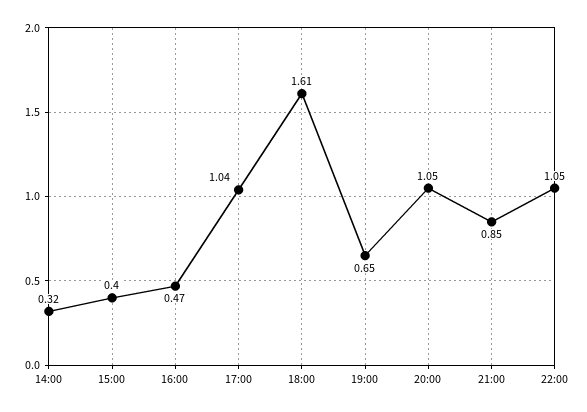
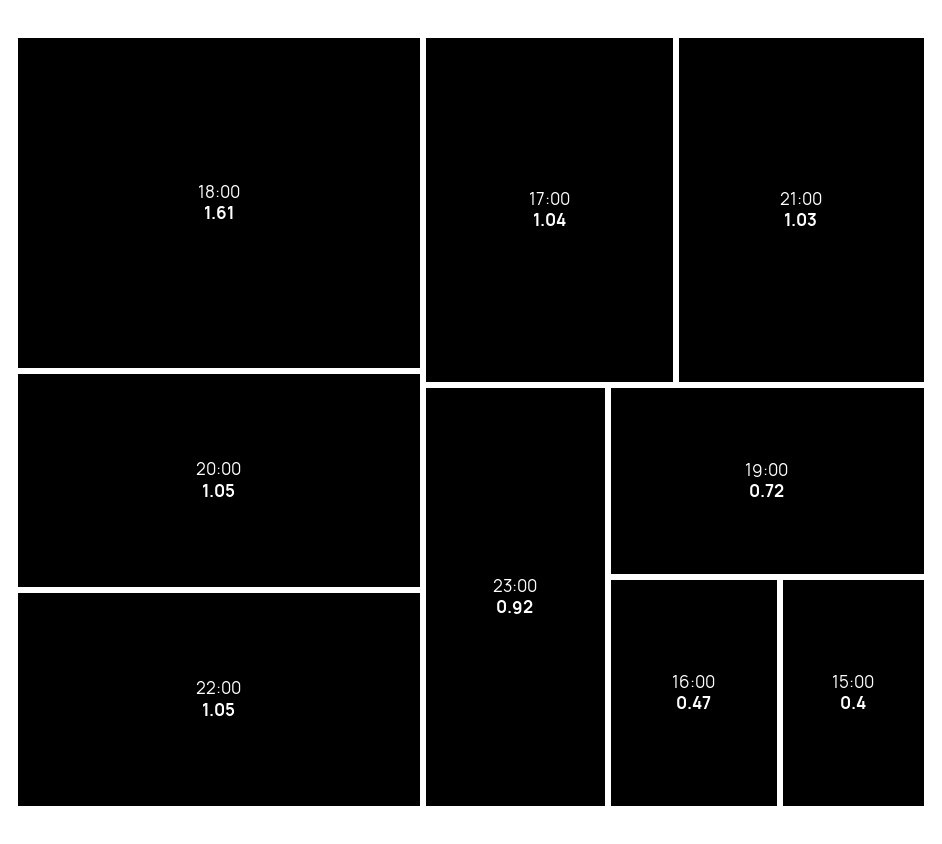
14:00: 0.32 -> none
19:00: 0.65 -> 0.72
21:00: 0.85 -> 1.03
23:00: none -> 0.92

